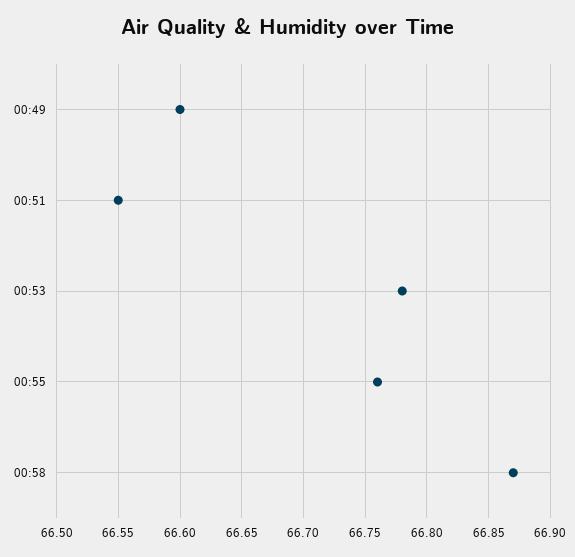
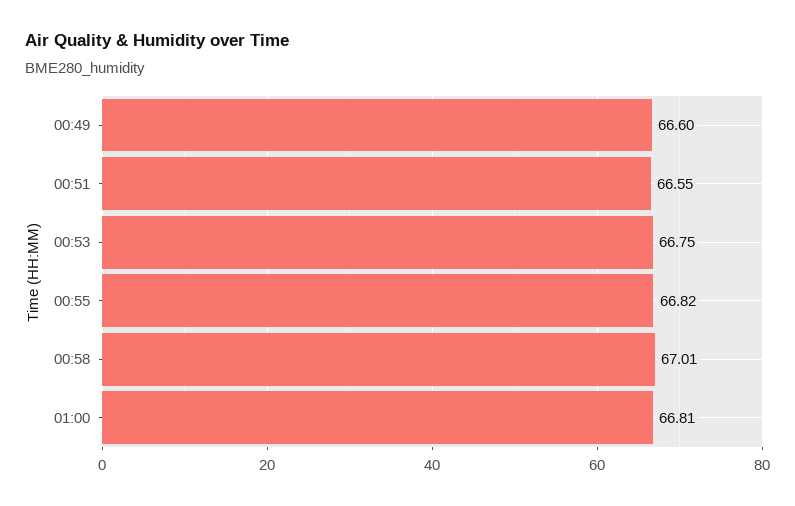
00:53: 66.78 -> 66.75
00:55: 66.76 -> 66.82
00:58: 66.87 -> 67.01
01:00: none -> 66.81

